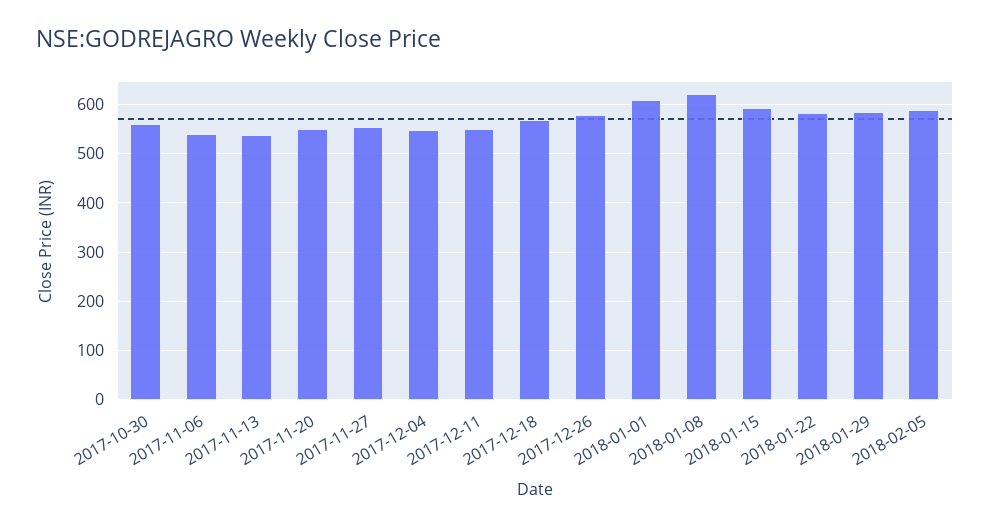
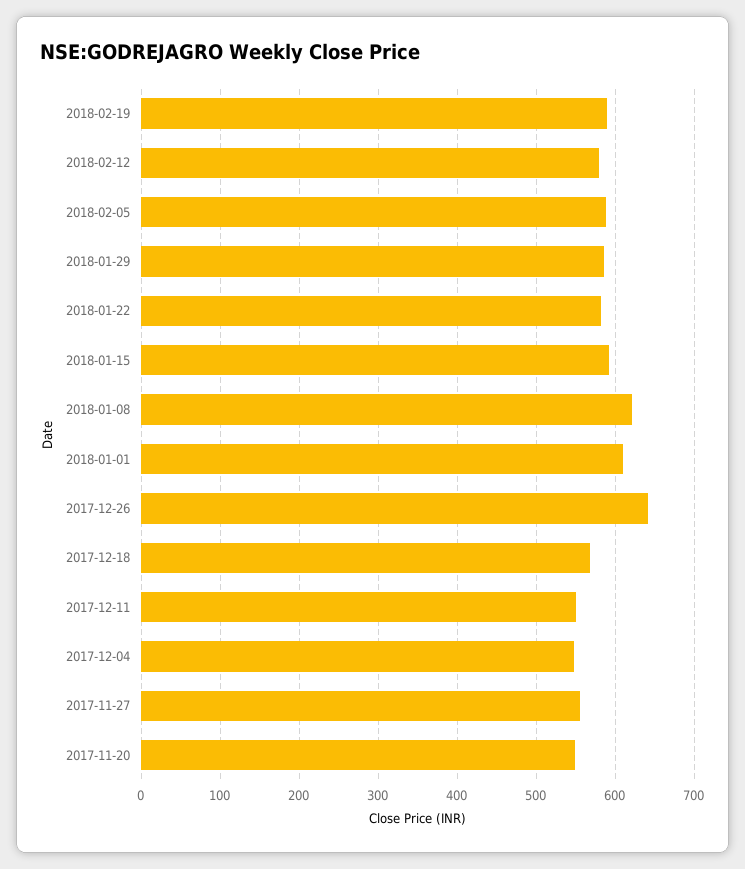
2017-10-30: 560 -> none
2017-11-06: 540 -> none
2017-11-13: 540 -> none
2017-12-26: 580 -> 640
2018-02-19: none -> 590
2018-02-12: none -> 580

